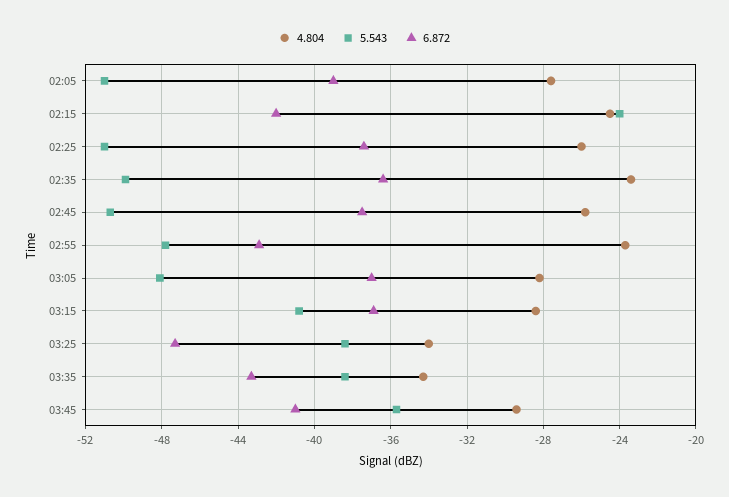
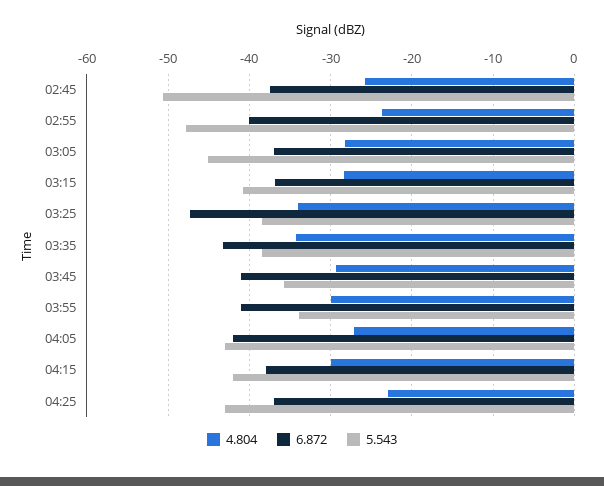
4.804, 02:05: -27.5 -> none
5.543, 02:05: -51 -> none
6.872, 02:05: -39 -> none
4.804, 02:15: -24.5 -> none
5.543, 02:15: -24 -> none
6.872, 02:15: -42 -> none
4.804, 02:25: -26 -> none
5.543, 02:25: -51 -> none
6.872, 02:25: -37.5 -> none
4.804, 02:35: -23.5 -> none
5.543, 02:35: -50 -> none
6.872, 02:35: -36.5 -> none
6.872, 02:55: -43 -> -40
5.543, 03:05: -48 -> -45
4.804, 03:55: none -> -30
6.872, 03:55: none -> -41
5.543, 03:55: none -> -34
4.804, 04:05: none -> -27
6.872, 04:05: none -> -42
5.543, 04:05: none -> -43
4.804, 04:15: none -> -30
6.872, 04:15: none -> -38
5.543, 04:15: none -> -42
4.804, 04:25: none -> -23
6.872, 04:25: none -> -37
5.543, 04:25: none -> -43

